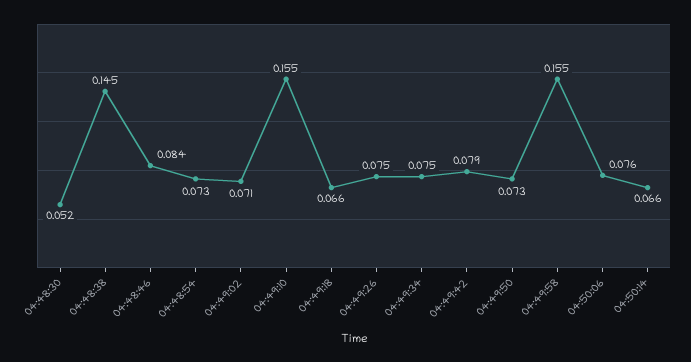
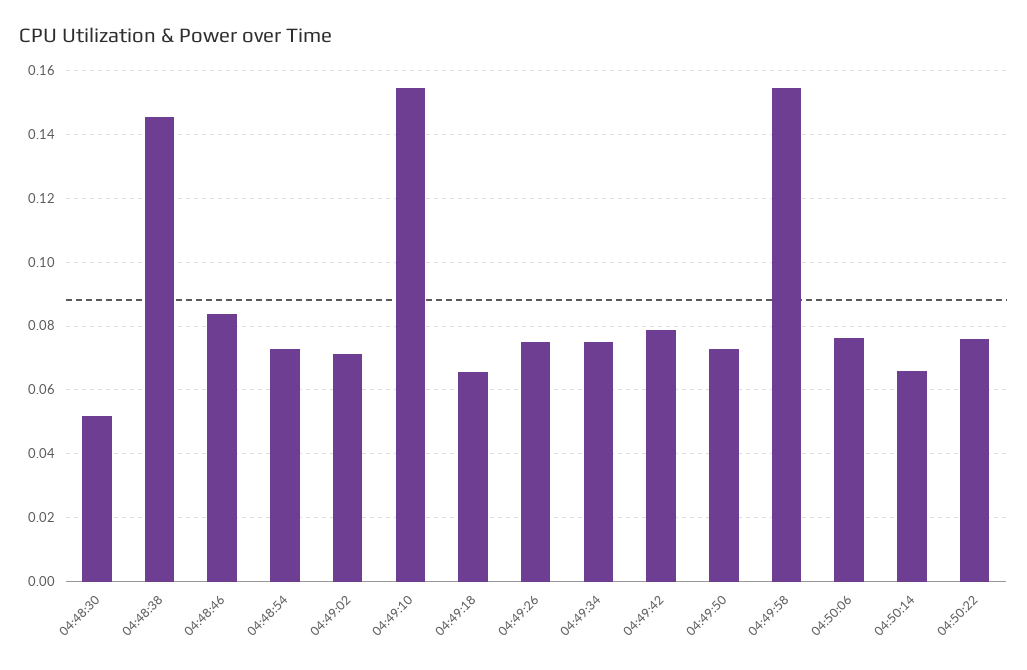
04:50:22: none -> 0.076

